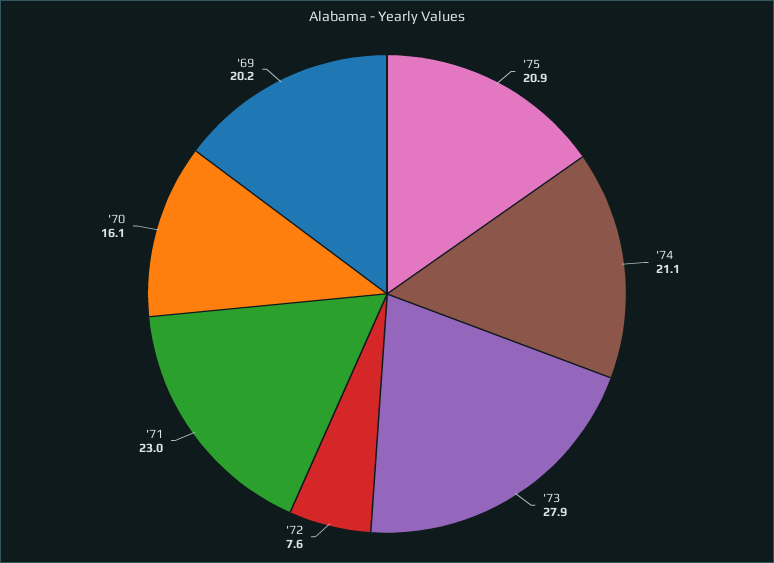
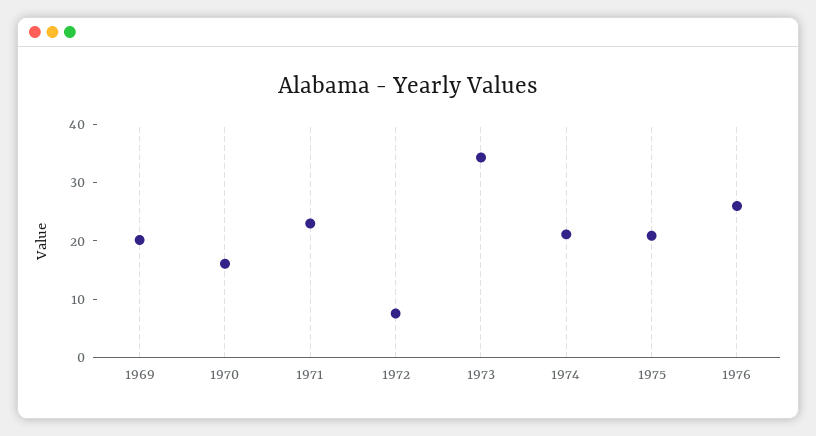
'73: 27.9 -> 34
1976: none -> 26

